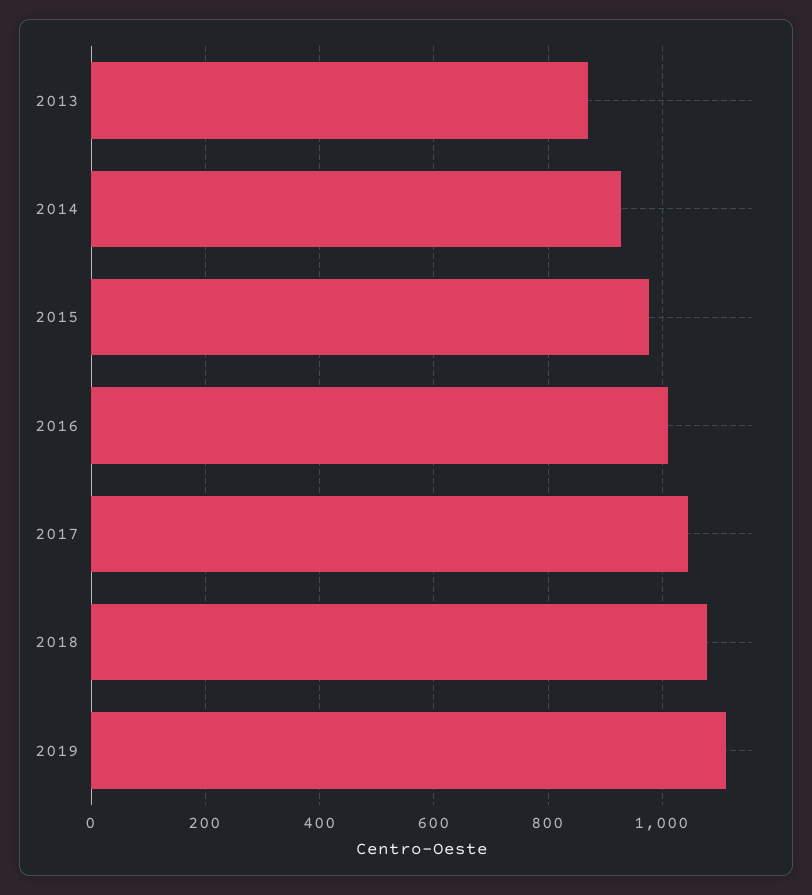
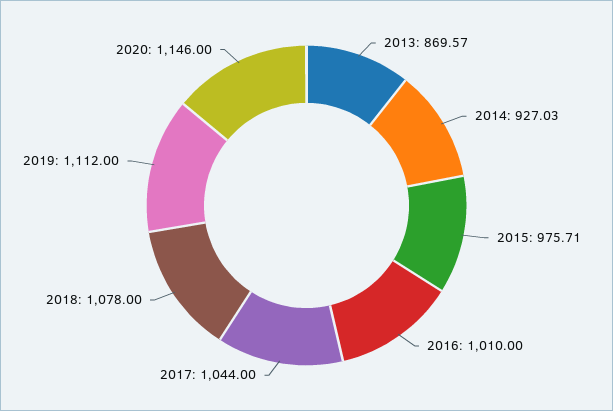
2020: none -> 1146

